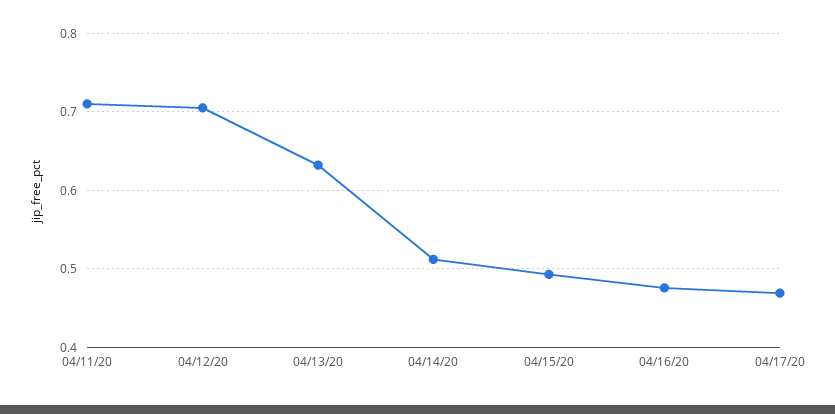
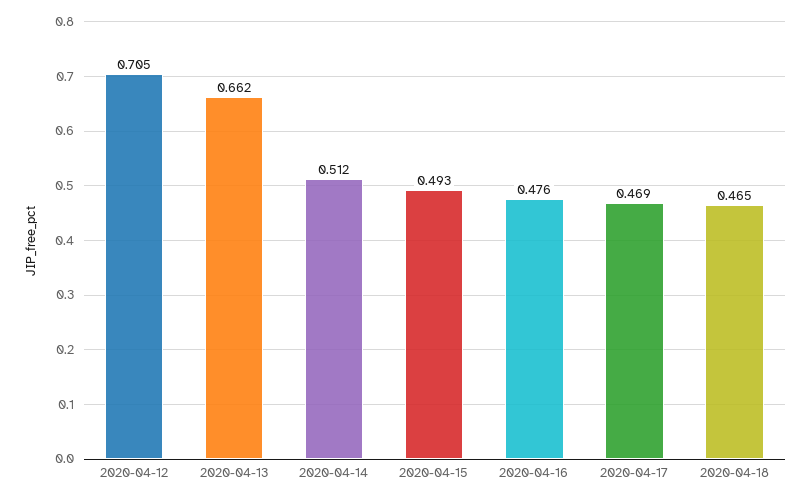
04/11/20: 0.71 -> none
04/13/20: 0.63 -> 0.662
2020-04-18: none -> 0.465

